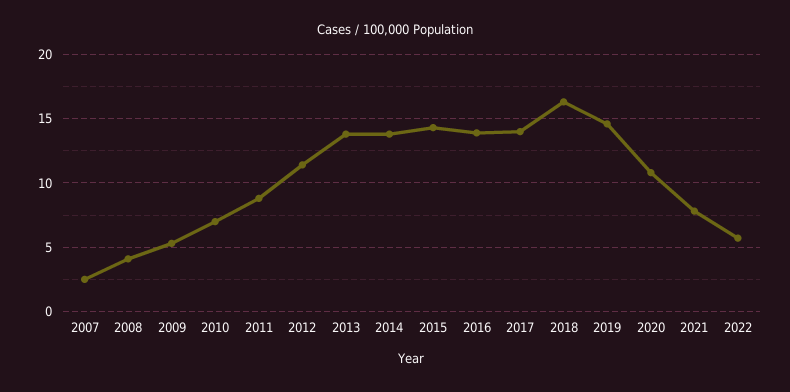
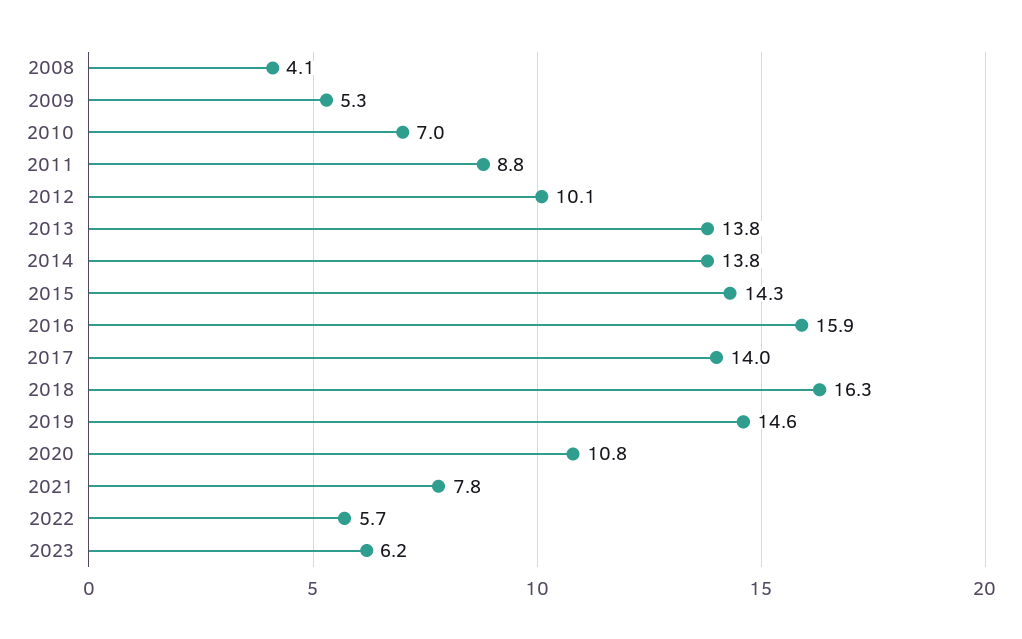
2007: 2.5 -> none
2012: 11.5 -> 10.1
2016: 14 -> 15.9
2023: none -> 6.2

